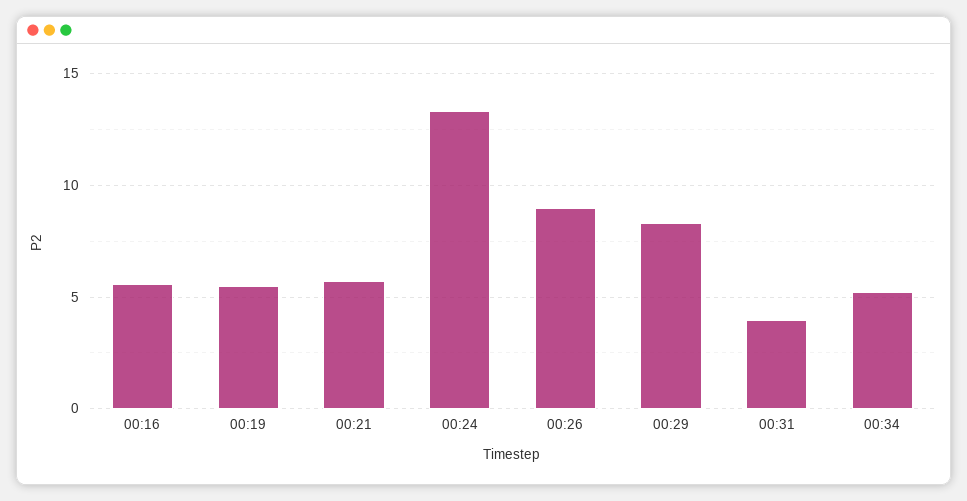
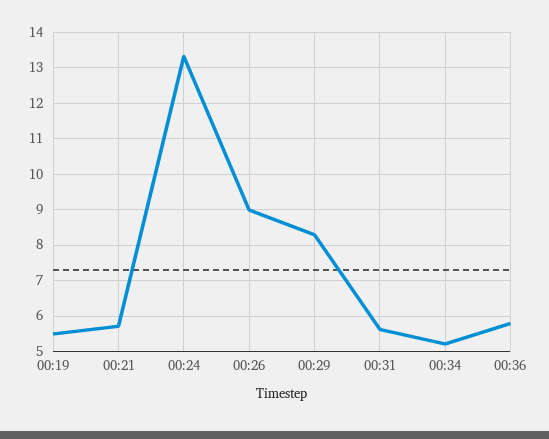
00:16: 5.5 -> none
00:31: 4 -> 5.6
00:36: none -> 5.8

